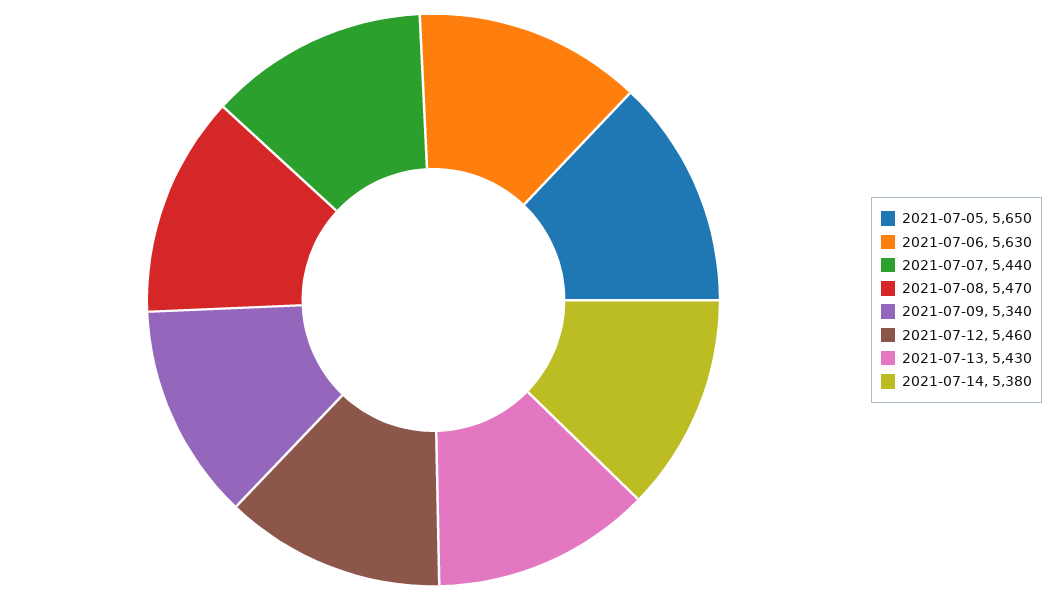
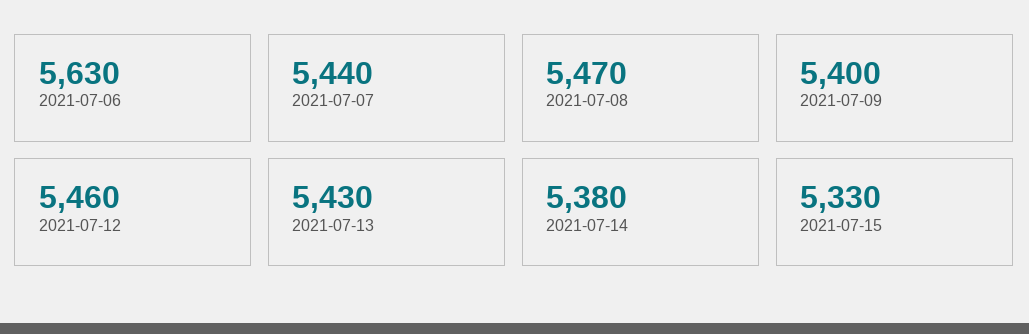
2021-07-05: 5650 -> none
2021-07-09: 5340 -> 5400
2021-07-15: none -> 5330

